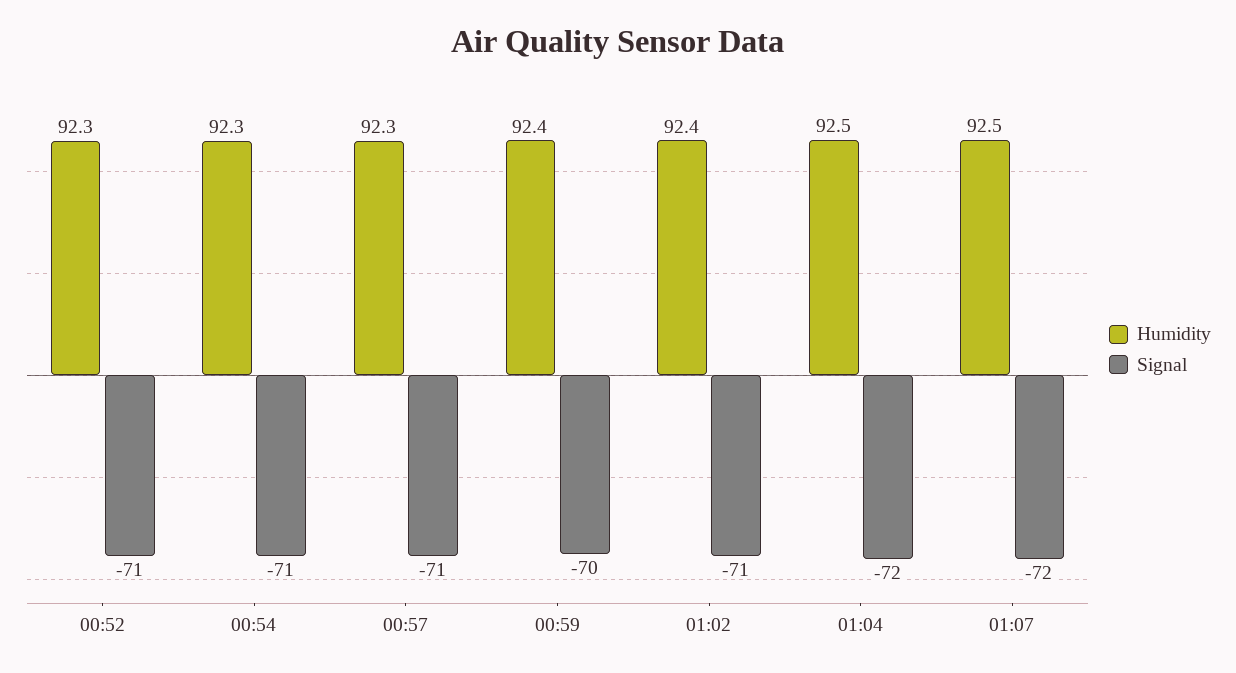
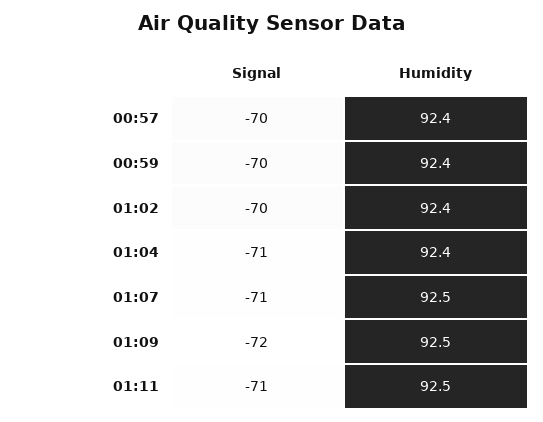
Humidity, 00:52: 92.3 -> none
Signal, 00:52: -71 -> none
Humidity, 00:54: 92.3 -> none
Signal, 00:54: -71 -> none
Humidity, 00:57: 92.3 -> 92.4
Signal, 00:57: -71 -> -70
Signal, 01:02: -71 -> -70
Humidity, 01:04: 92.5 -> 92.4
Signal, 01:04: -72 -> -71
Signal, 01:07: -72 -> -71
Signal, 01:09: none -> -72
Humidity, 01:09: none -> 92.5
Signal, 01:11: none -> -71
Humidity, 01:11: none -> 92.5

